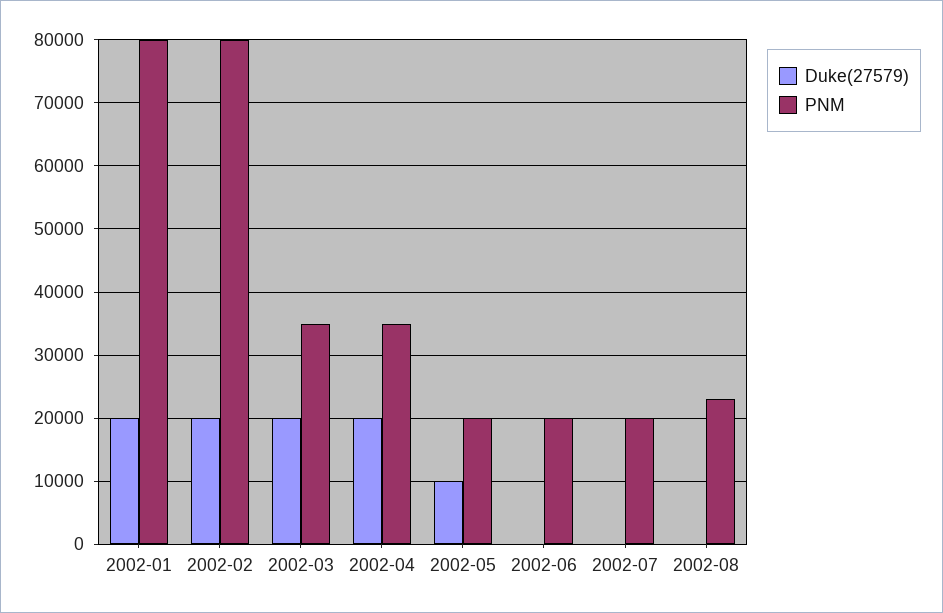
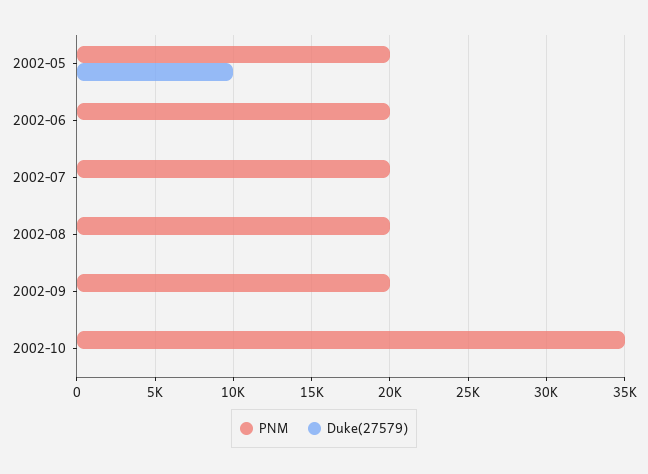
Duke(27579), 2002-01: 20000 -> none
PNM, 2002-01: 80000 -> none
Duke(27579), 2002-02: 20000 -> none
PNM, 2002-02: 80000 -> none
Duke(27579), 2002-03: 20000 -> none
PNM, 2002-03: 35000 -> none
Duke(27579), 2002-04: 20000 -> none
PNM, 2002-04: 35000 -> none
PNM, 2002-08: 23000 -> 20000
PNM, 2002-09: none -> 20000
Duke(27579), 2002-09: none -> 0
PNM, 2002-10: none -> 35000
Duke(27579), 2002-10: none -> 0

